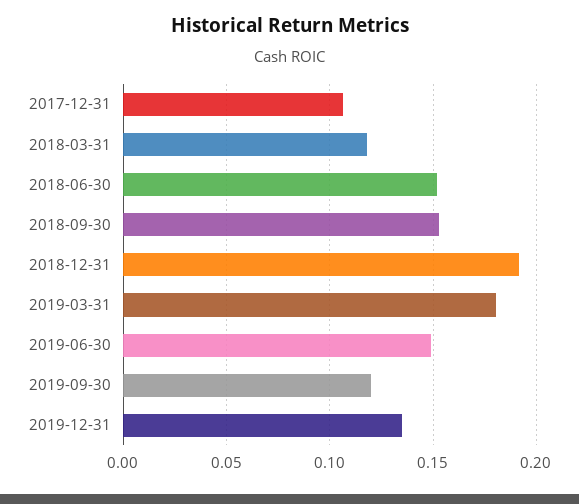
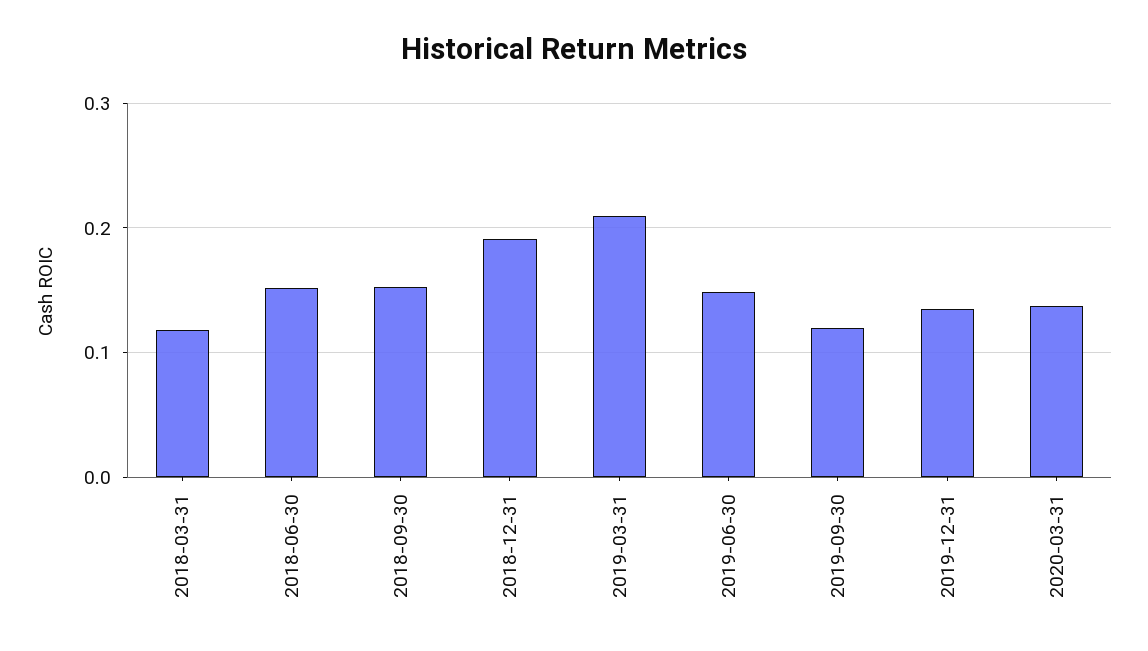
2017-12-31: 0.105 -> none
2019-03-31: 0.18 -> 0.21
2020-03-31: none -> 0.14

